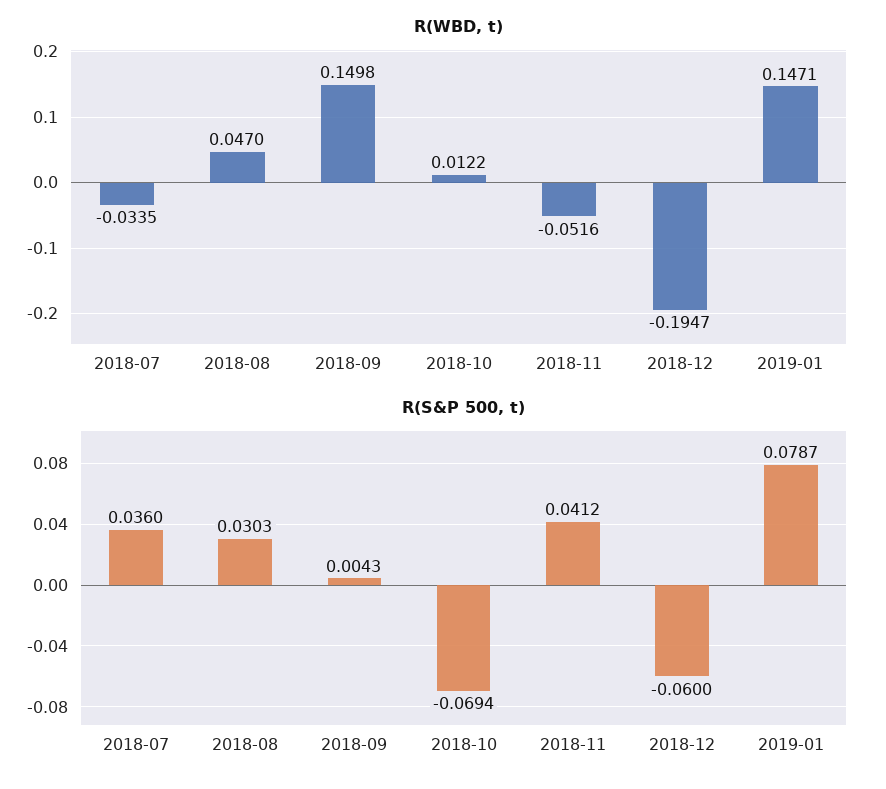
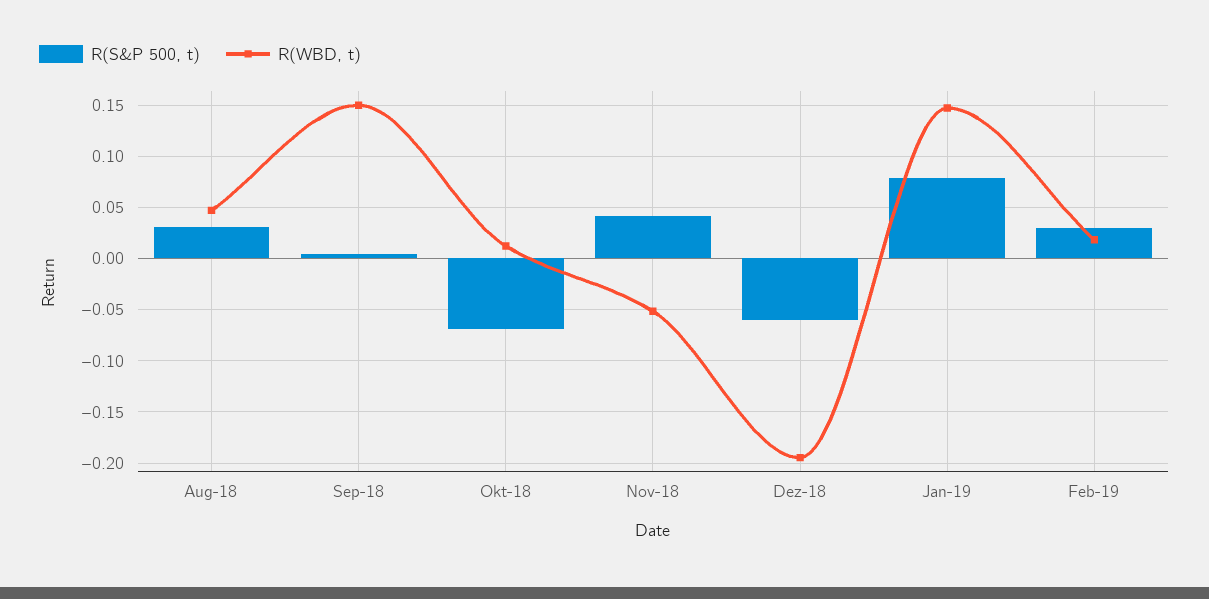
R(WBD, t), 2018-07: -0.0335 -> none
R(S&P 500, t), 2018-07: 0.036 -> none
R(S&P 500, t), Feb-19: none -> 0.03
R(WBD, t), Feb-19: none -> 0.02

